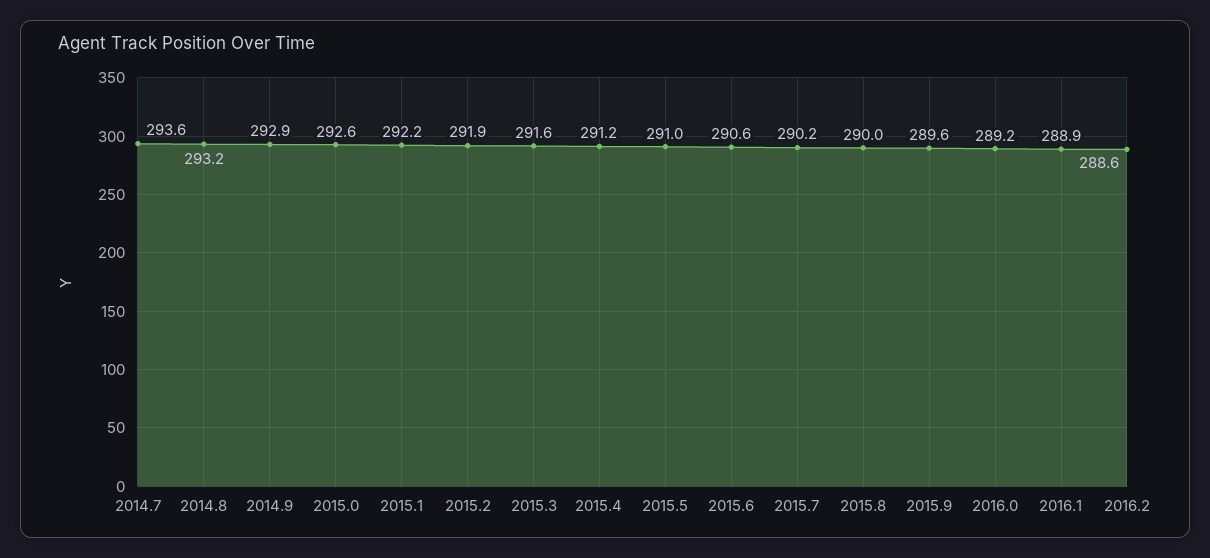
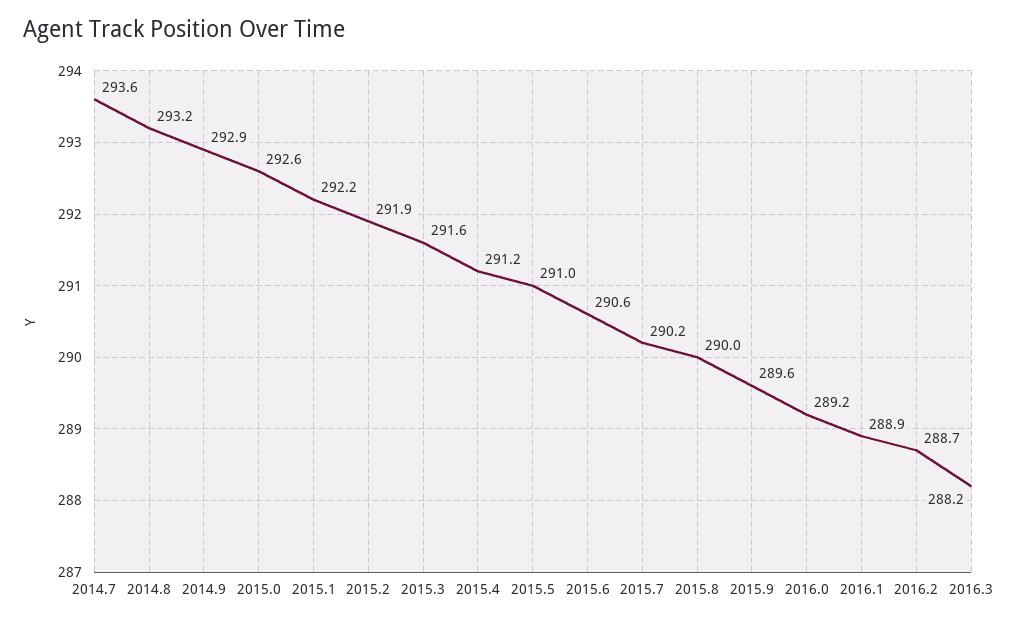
2016.2: 288.6 -> 288.7
2016.3: none -> 288.2

